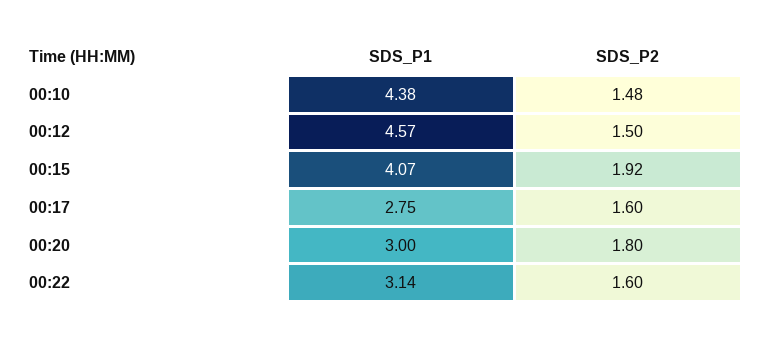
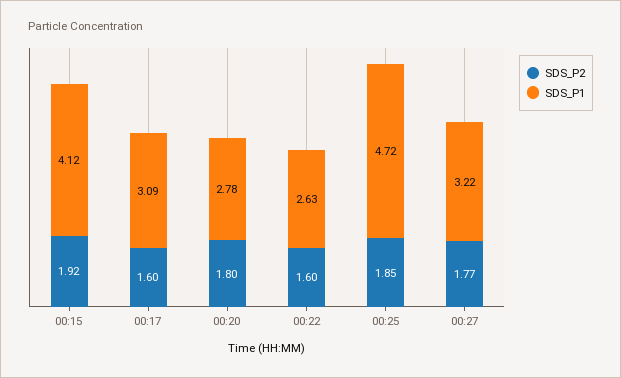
SDS_P1, 00:10: 4.38 -> none
SDS_P2, 00:10: 1.48 -> none
SDS_P1, 00:12: 4.57 -> none
SDS_P2, 00:12: 1.5 -> none
SDS_P1, 00:15: 4.07 -> 4.12
SDS_P1, 00:17: 2.75 -> 3.09
SDS_P1, 00:20: 3 -> 2.78
SDS_P1, 00:22: 3.14 -> 2.63
SDS_P2, 00:25: none -> 1.85
SDS_P1, 00:25: none -> 4.72
SDS_P2, 00:27: none -> 1.77
SDS_P1, 00:27: none -> 3.22

